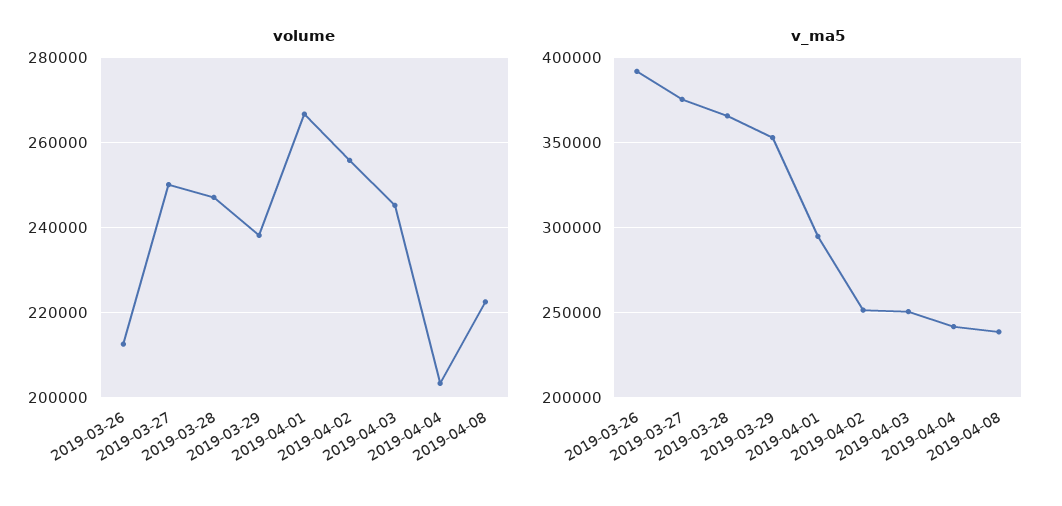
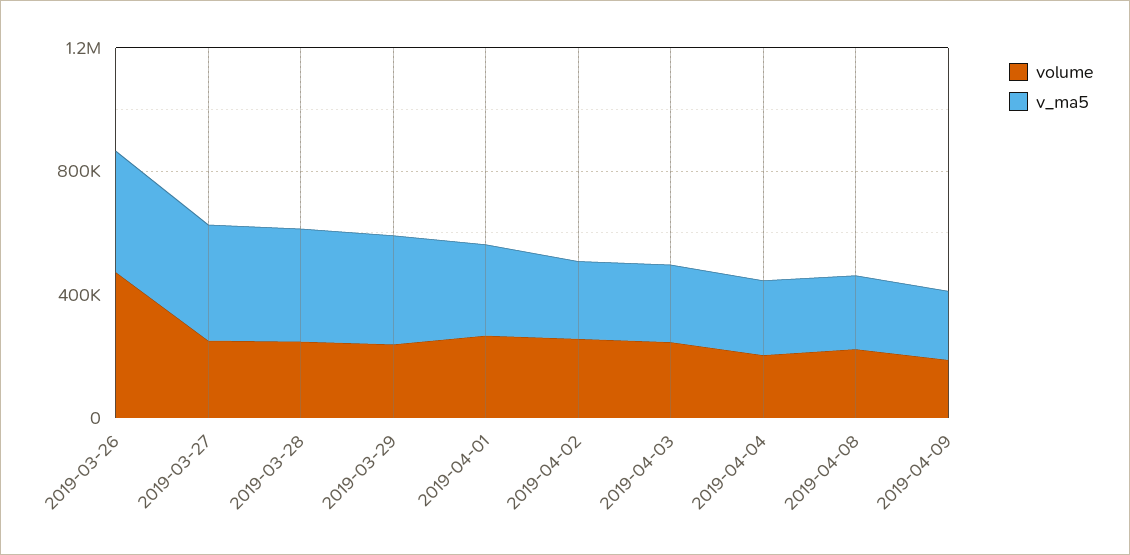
volume, 2019-03-26: 212000 -> 500000
volume, 2019-04-09: none -> 200000
v_ma5, 2019-04-09: none -> 200000

